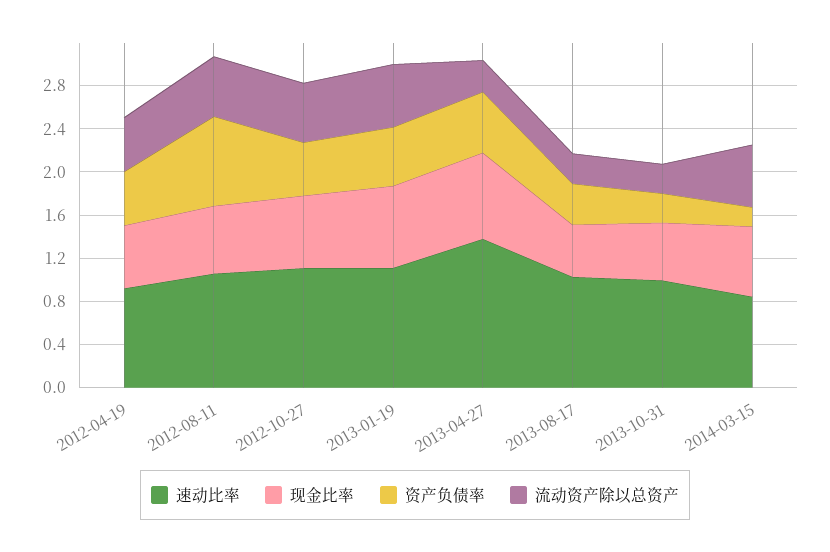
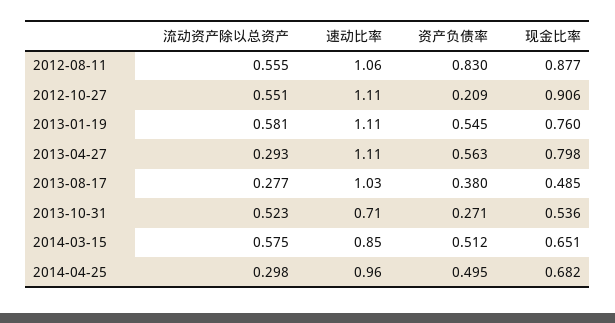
速动比率, 2012-04-19: 0.9 -> none
现金比率, 2012-04-19: 0.6 -> none
资产负债率, 2012-04-19: 0.5 -> none
流动资产除以总资产, 2012-04-19: 0.5 -> none
现金比率, 2012-08-11: 0.6 -> 0.877
现金比率, 2012-10-27: 0.7 -> 0.906
资产负债率, 2012-10-27: 0.5 -> 0.209
速动比率, 2013-04-27: 1.4 -> 1.11
速动比率, 2013-10-31: 1 -> 0.71
流动资产除以总资产, 2013-10-31: 0.3 -> 0.523
资产负债率, 2014-03-15: 0.2 -> 0.512
流动资产除以总资产, 2014-04-25: none -> 0.298
速动比率, 2014-04-25: none -> 0.96
资产负债率, 2014-04-25: none -> 0.495
现金比率, 2014-04-25: none -> 0.682

